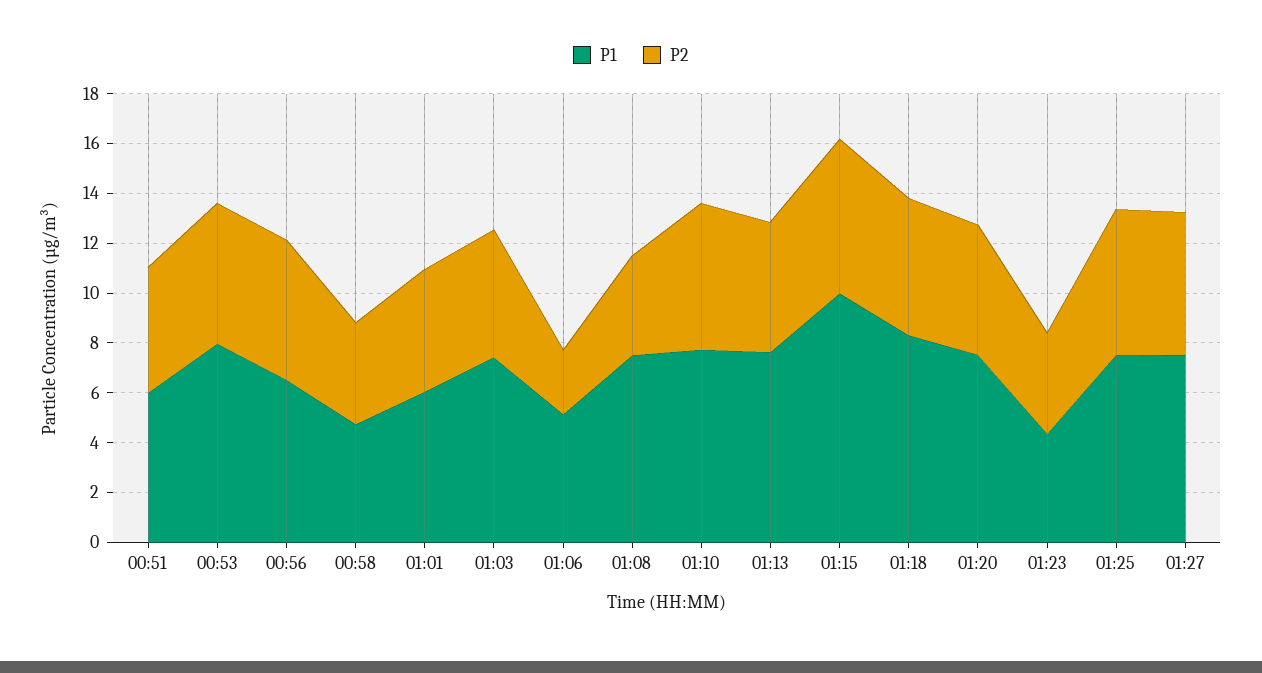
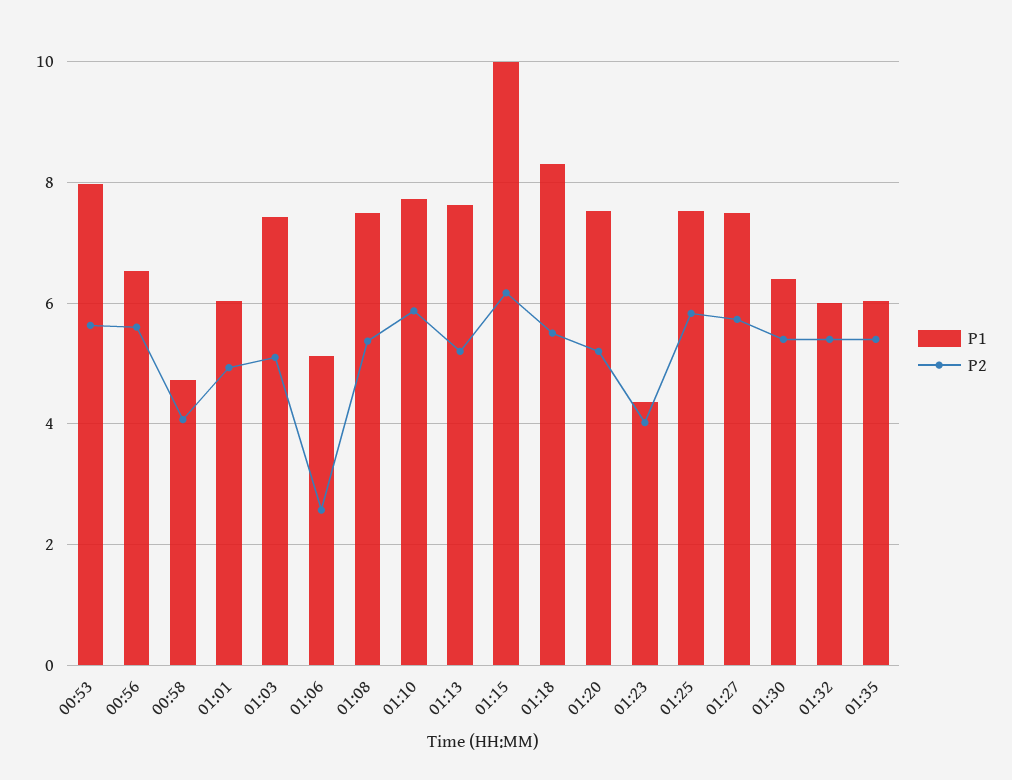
P1, 00:51: 6 -> none
P2, 00:51: 5 -> none
P2, 01:08: 4 -> 5.4
P1, 01:30: none -> 6.4
P2, 01:30: none -> 5.4
P1, 01:32: none -> 6
P2, 01:32: none -> 5.4
P1, 01:35: none -> 6
P2, 01:35: none -> 5.4

